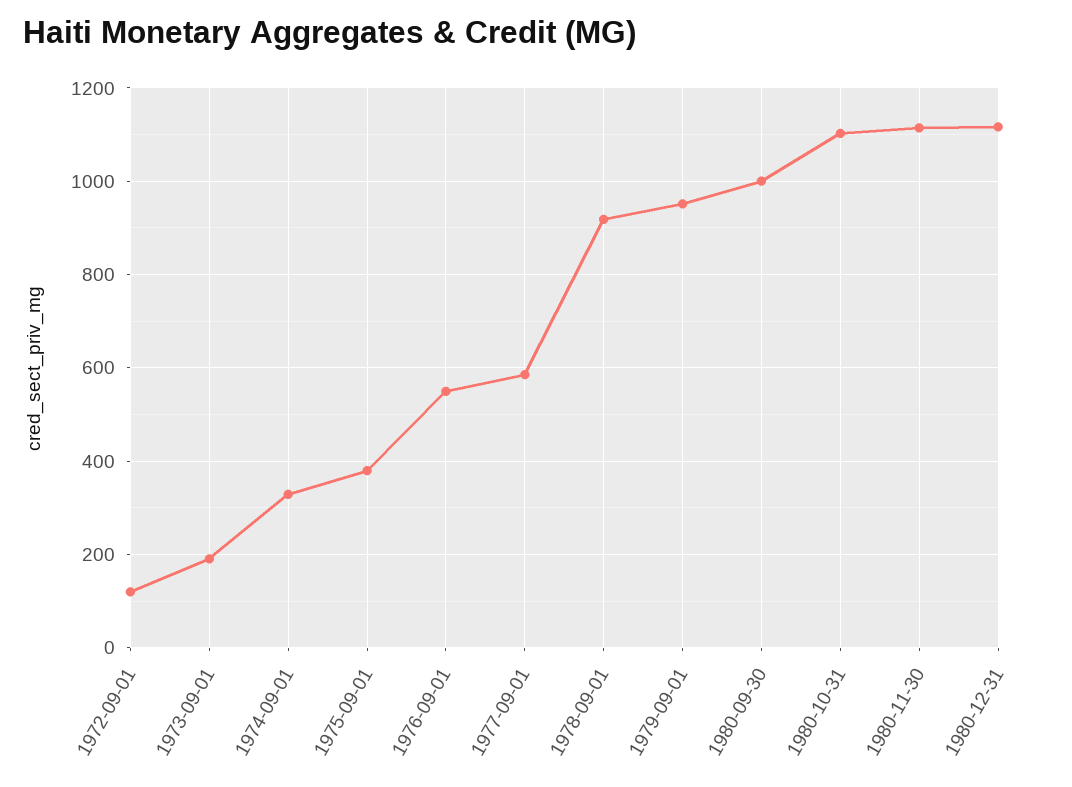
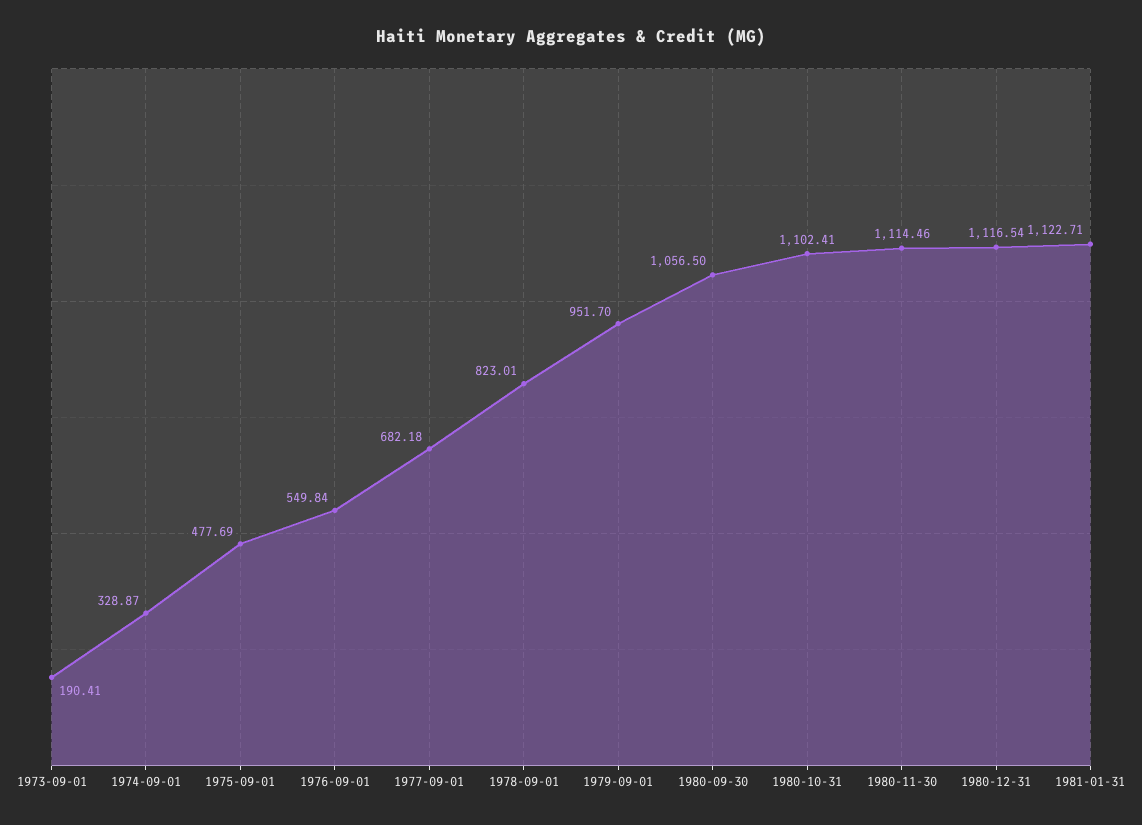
1972-09-01: 120 -> none
1975-09-01: 380 -> 477.69
1977-09-01: 580 -> 682.18
1978-09-01: 920 -> 823.01
1980-09-30: 1000 -> 1056.5
1981-01-31: none -> 1122.71

